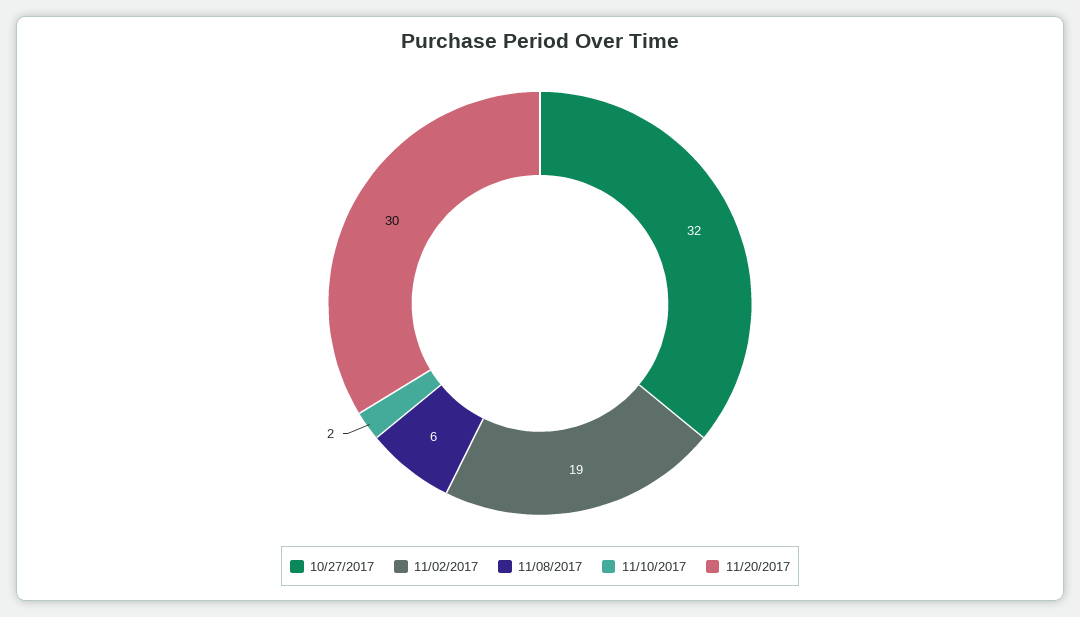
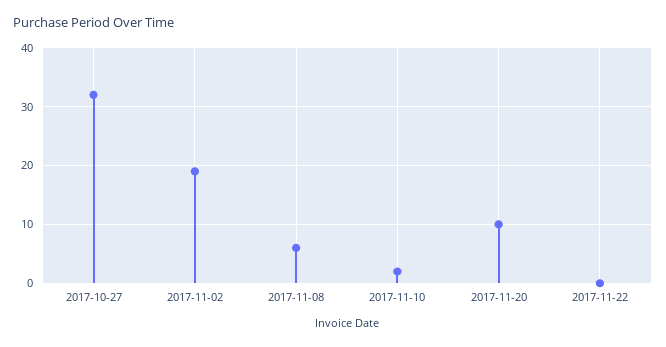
11/20/2017: 30 -> 10
2017-11-22: none -> 0

